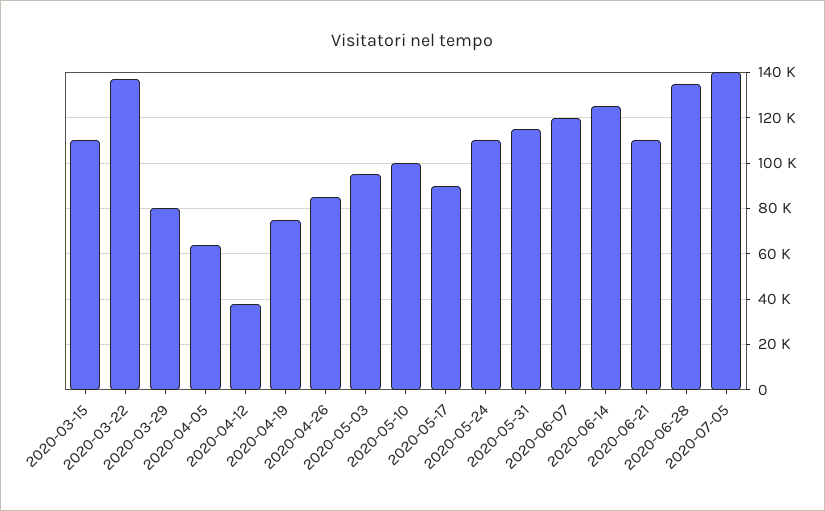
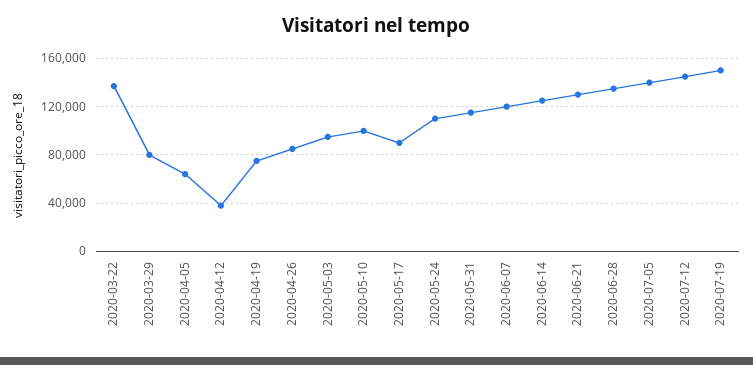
2020-03-15: 110000 -> none
2020-06-21: 110000 -> 130000
2020-07-12: none -> 145000
2020-07-19: none -> 150000

